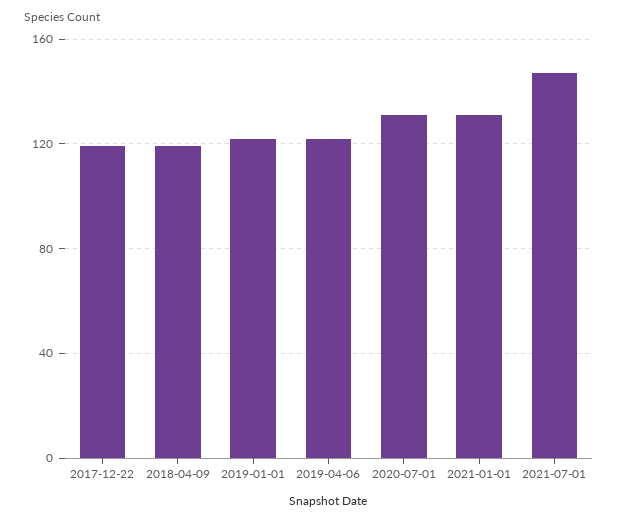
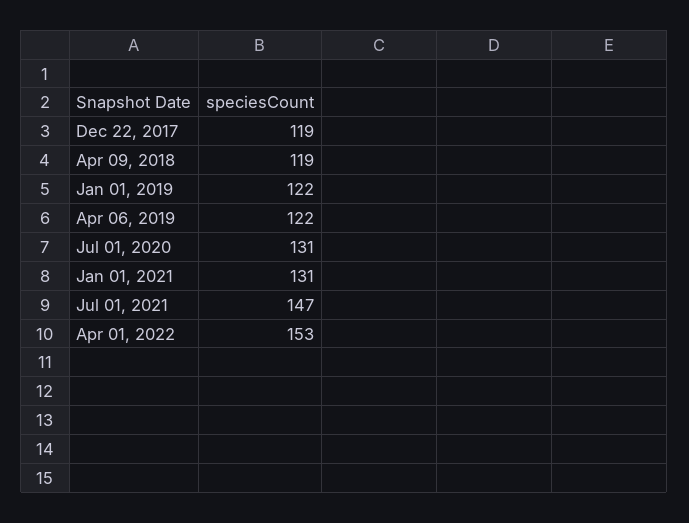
Apr 01, 2022: none -> 153

